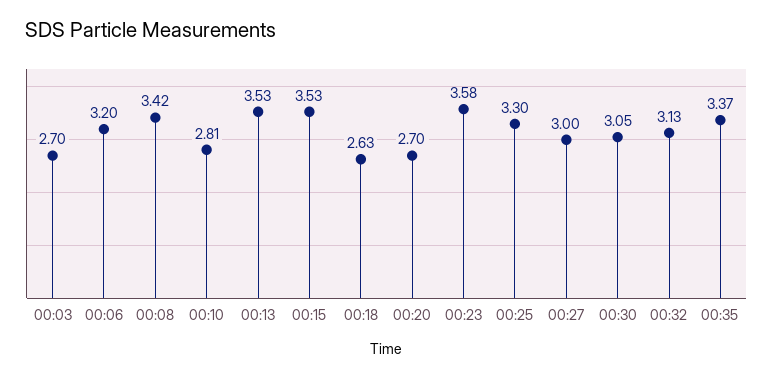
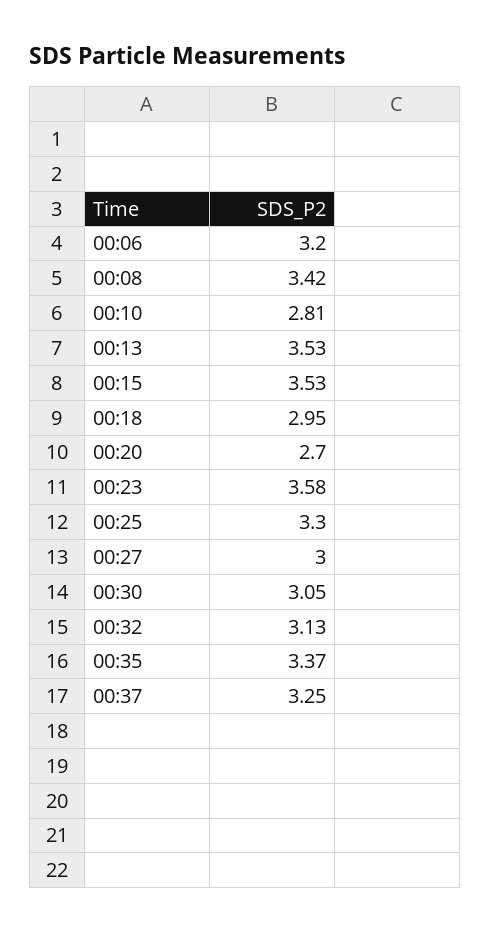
00:03: 2.7 -> none
00:18: 2.63 -> 2.95
00:37: none -> 3.25

